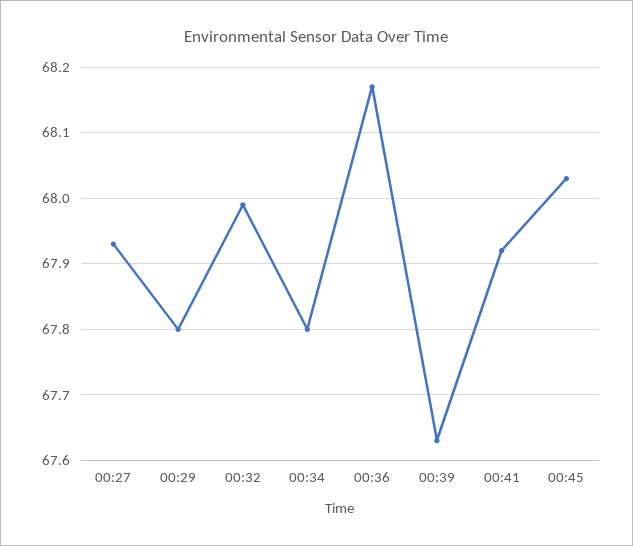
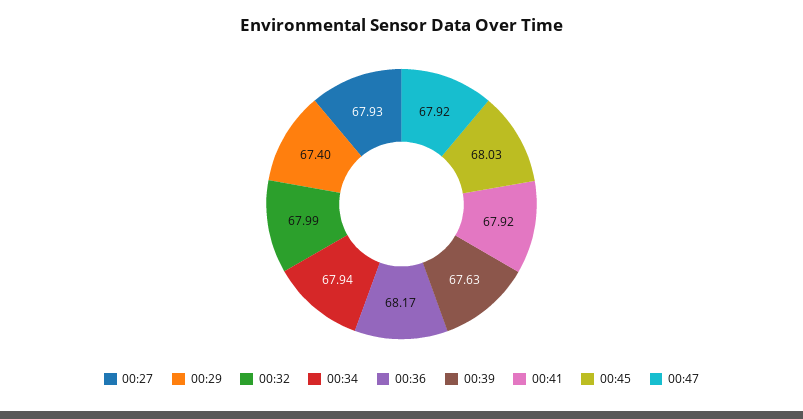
00:29: 67.8 -> 67.4
00:34: 67.8 -> 67.94
00:47: none -> 67.92

